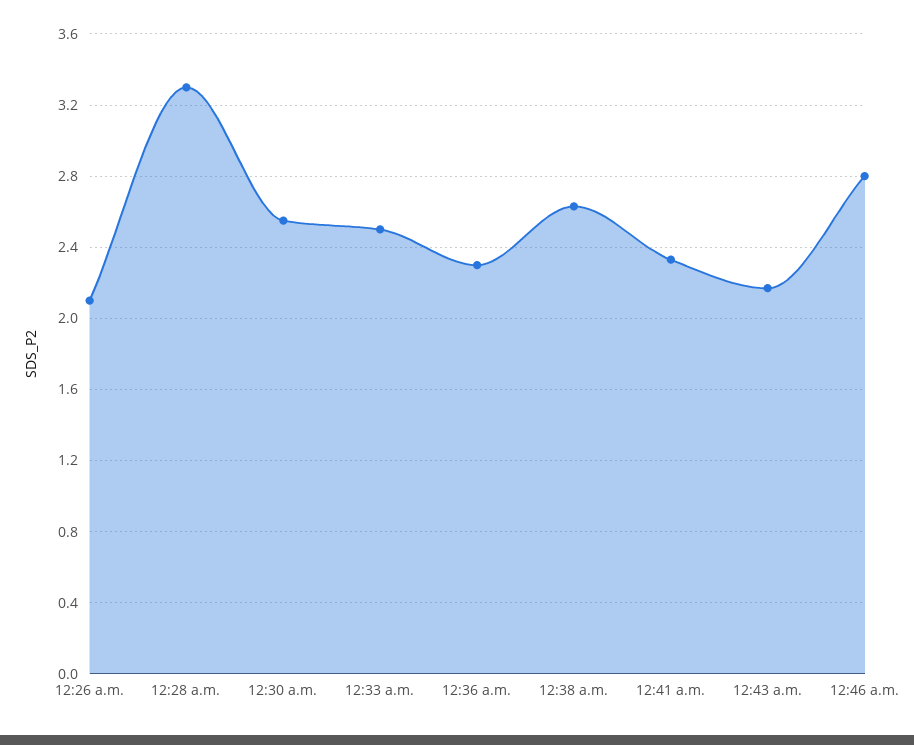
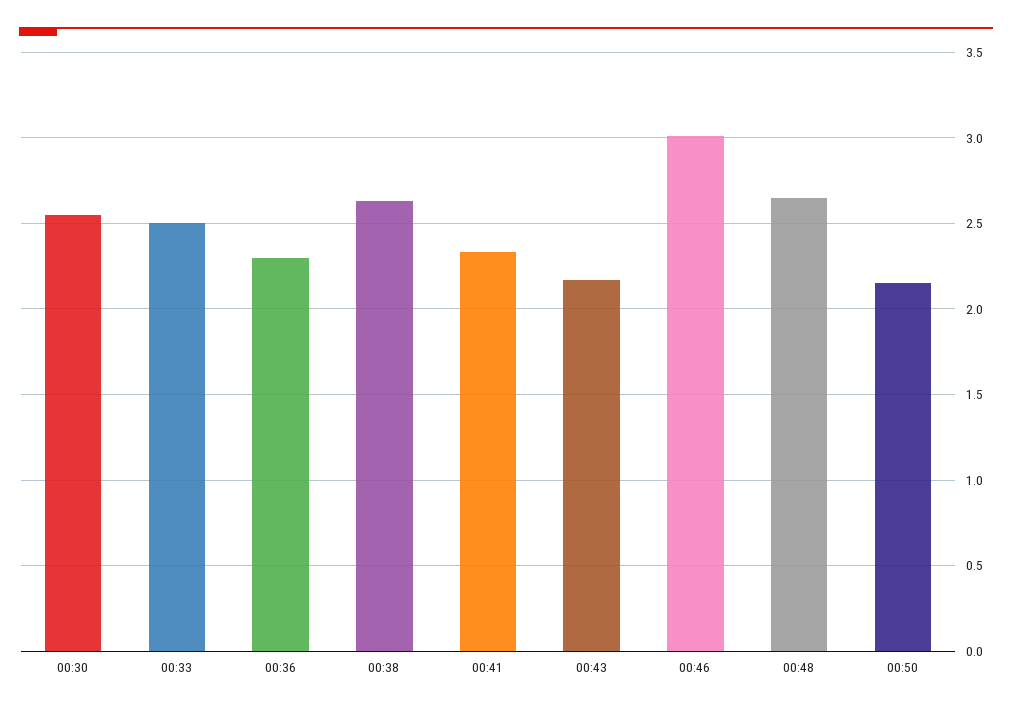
12:26 a.m.: 2.1 -> none
12:28 a.m.: 3.3 -> none
12:46 a.m.: 2.8 -> 3
00:48: none -> 2.65
00:50: none -> 2.15

